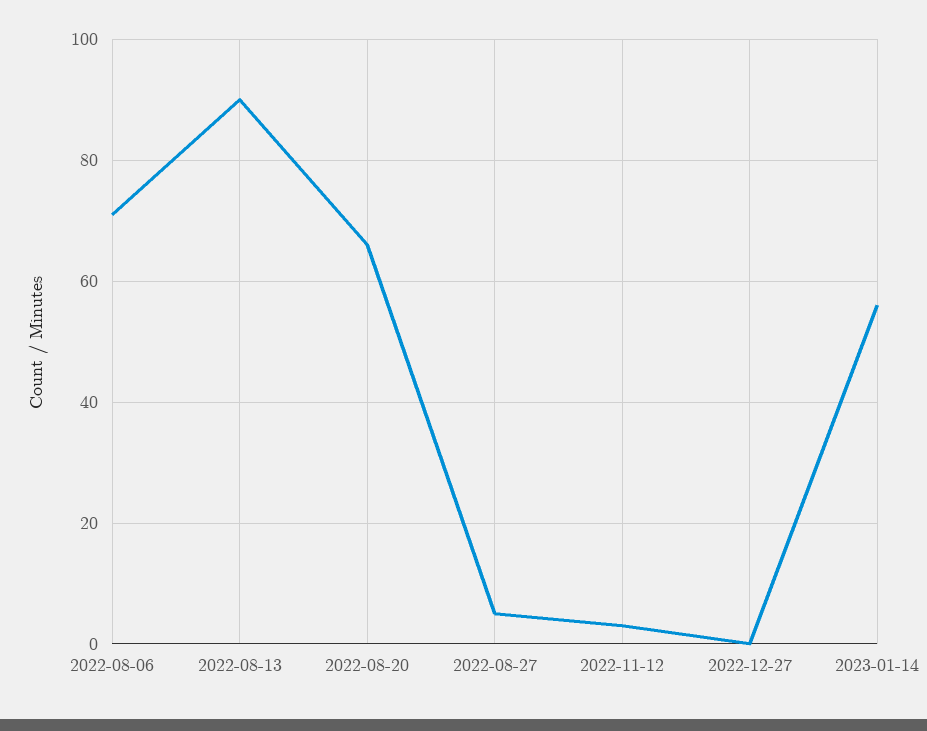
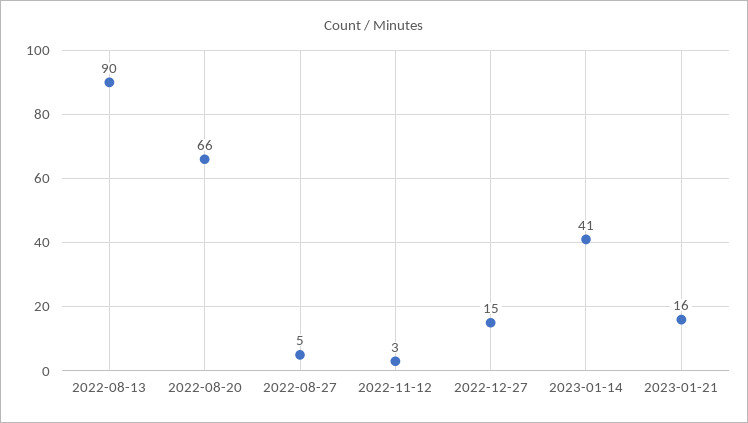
2022-08-06: 70 -> none
2022-12-27: 0 -> 15
2023-01-14: 55 -> 41
2023-01-21: none -> 16

